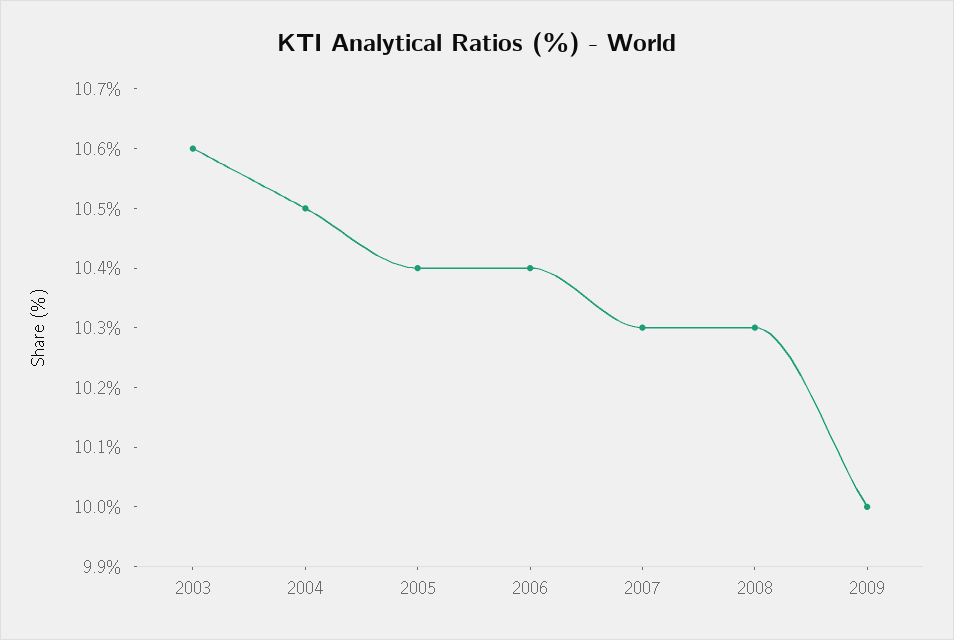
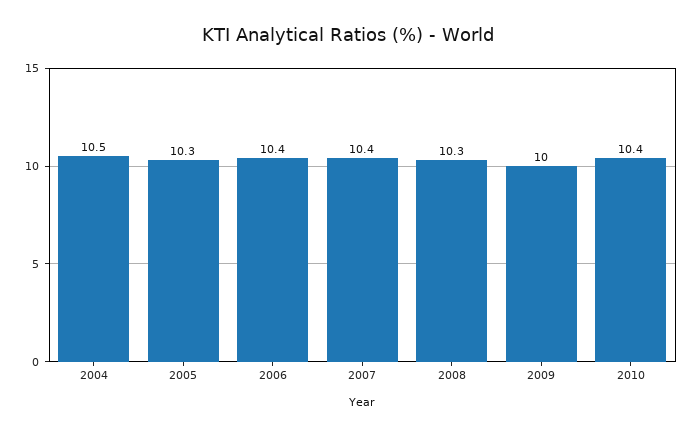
2003: 10.6 -> none
2005: 10.4 -> 10.3
2007: 10.3 -> 10.4
2010: none -> 10.4

